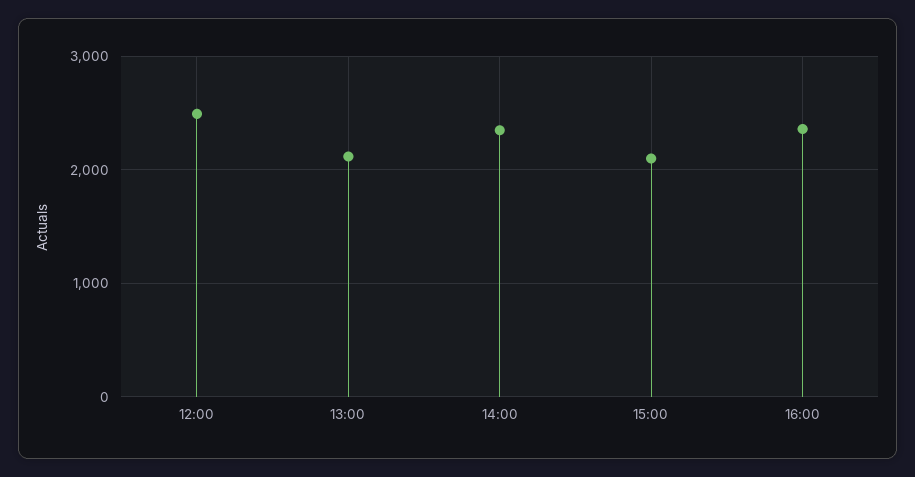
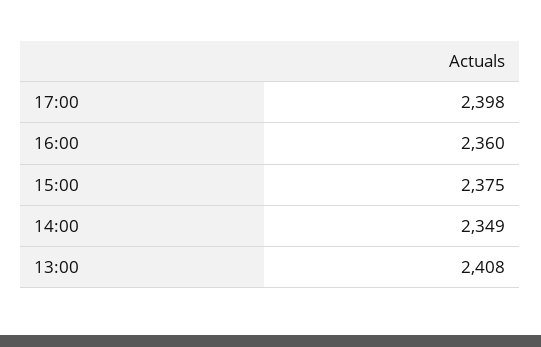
12:00: 2500 -> none
13:00: 2100 -> 2408
15:00: 2100 -> 2375
17:00: none -> 2398

